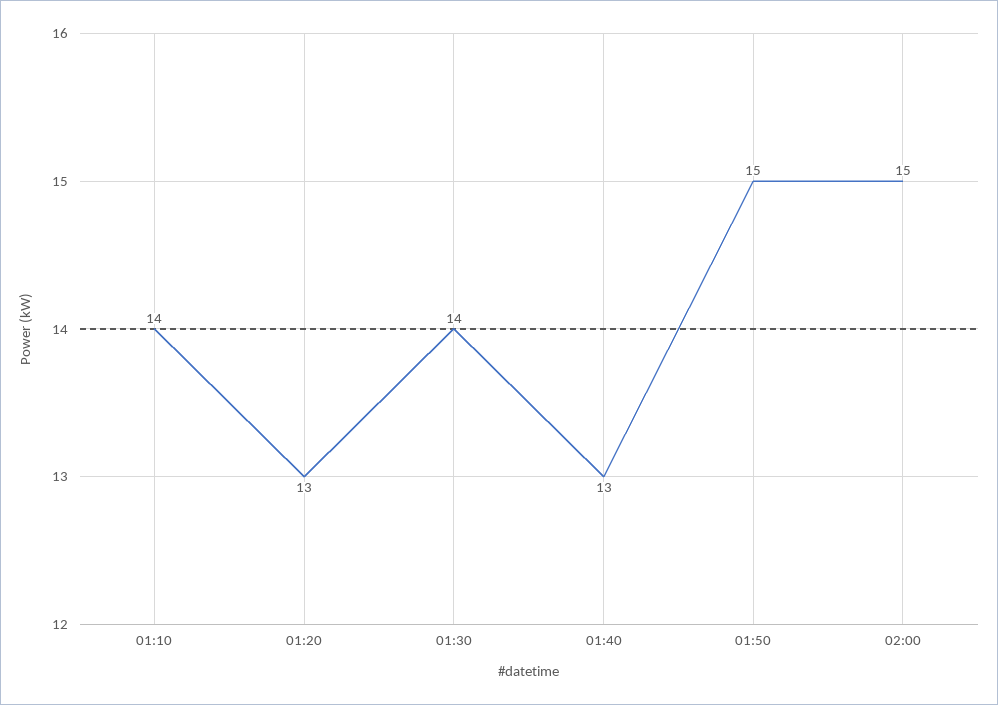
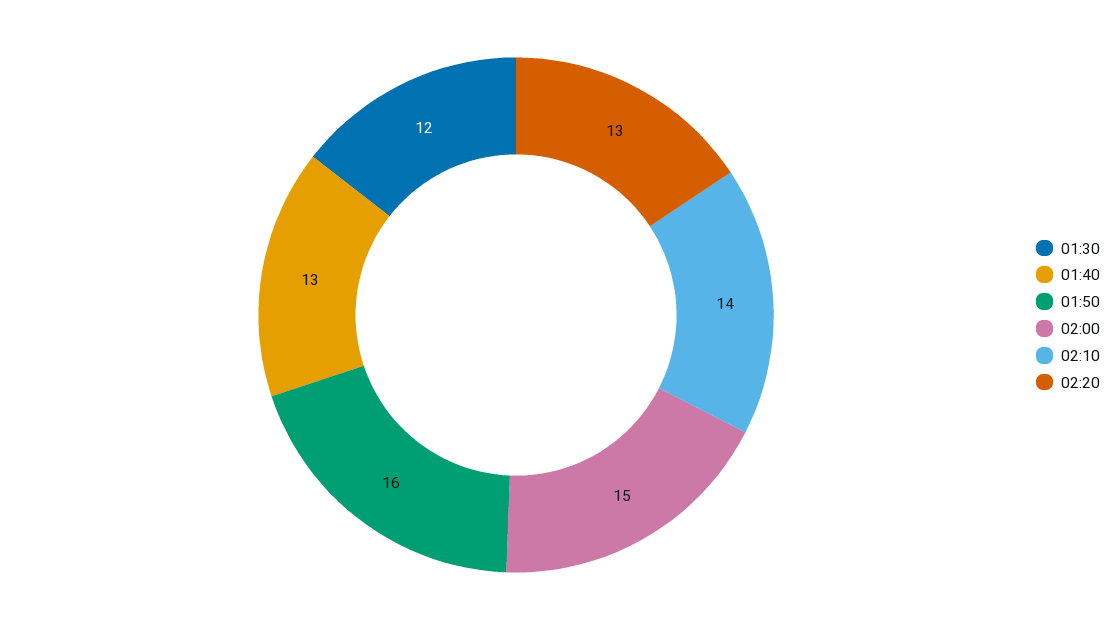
01:10: 14 -> none
01:20: 13 -> none
01:30: 14 -> 12
01:50: 15 -> 16
02:10: none -> 14
02:20: none -> 13

